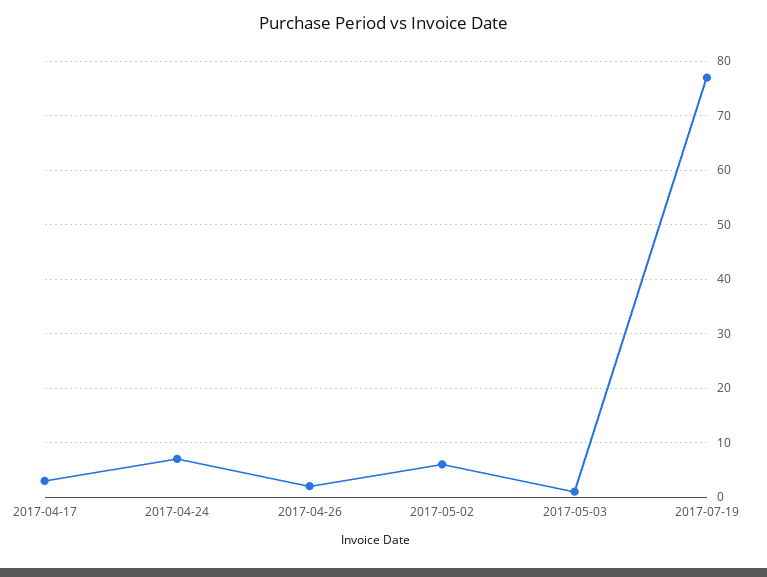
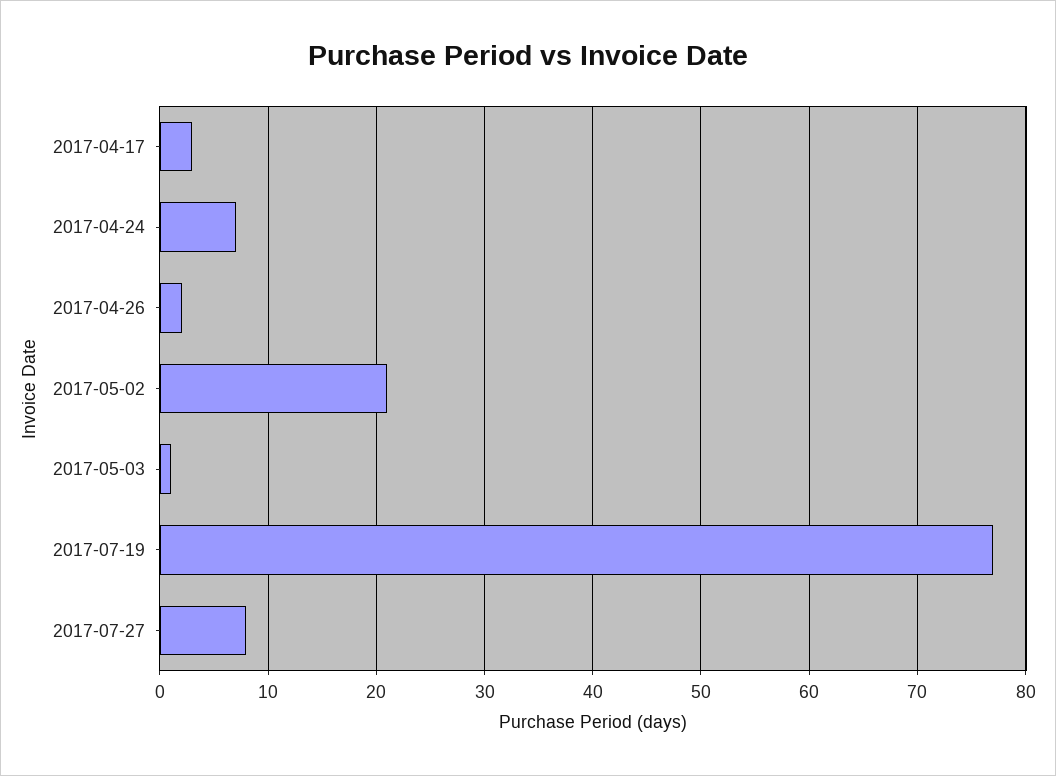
2017-05-02: 5 -> 21
2017-07-27: none -> 8

